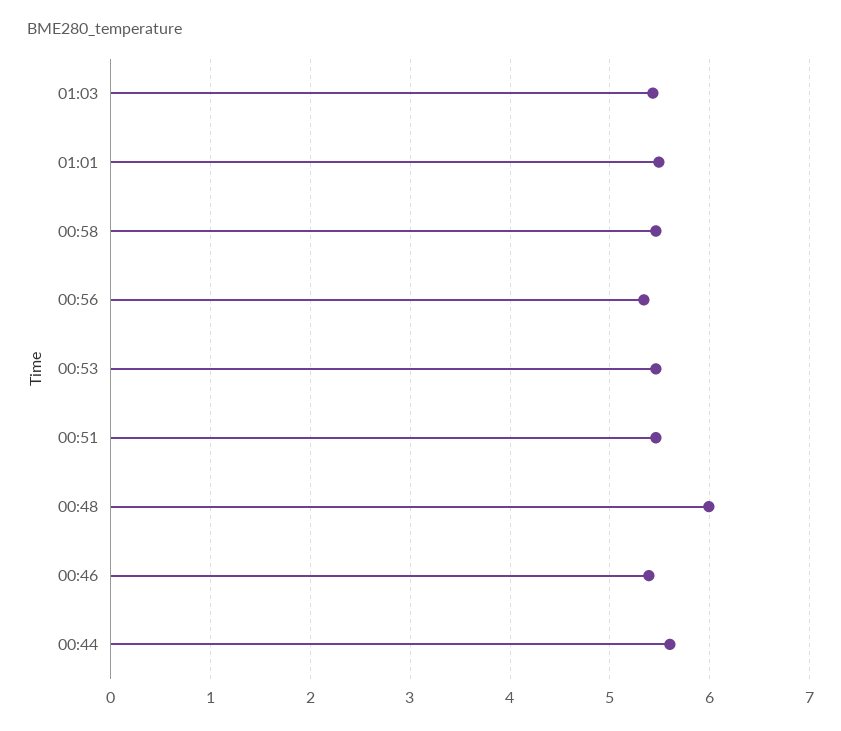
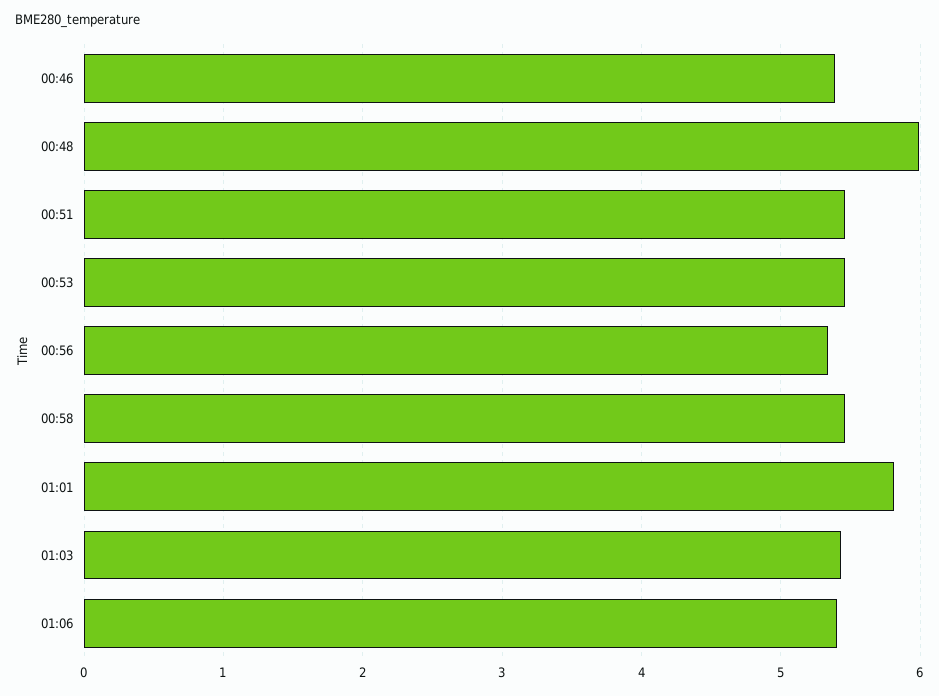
01:01: 5.5 -> 5.8
00:44: 5.6 -> none
01:06: none -> 5.4

